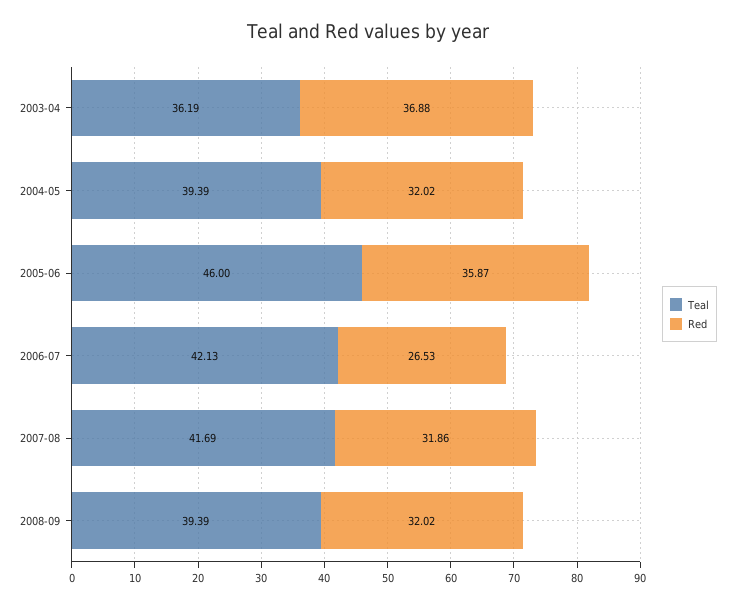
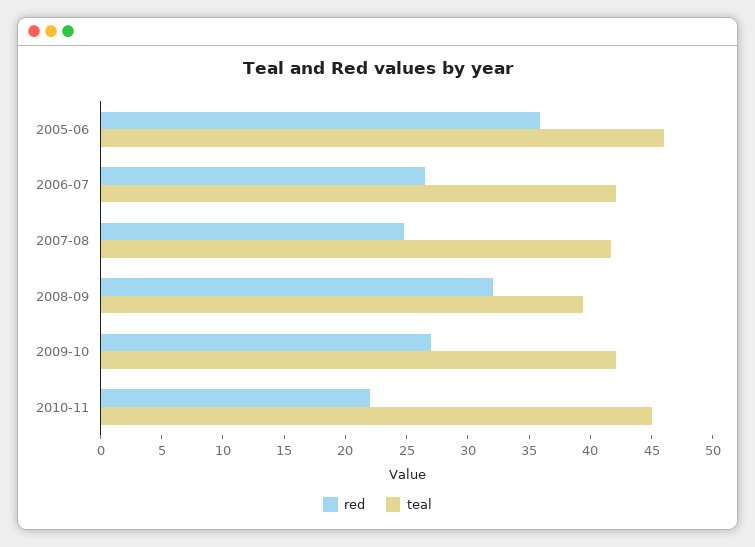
Teal, 2003-04: 36.19 -> none
Red, 2003-04: 36.88 -> none
Teal, 2004-05: 39.39 -> none
Red, 2004-05: 32.02 -> none
Red, 2007-08: 31.86 -> 25
Red, 2009-10: none -> 27
Teal, 2009-10: none -> 42
Red, 2010-11: none -> 22
Teal, 2010-11: none -> 45

